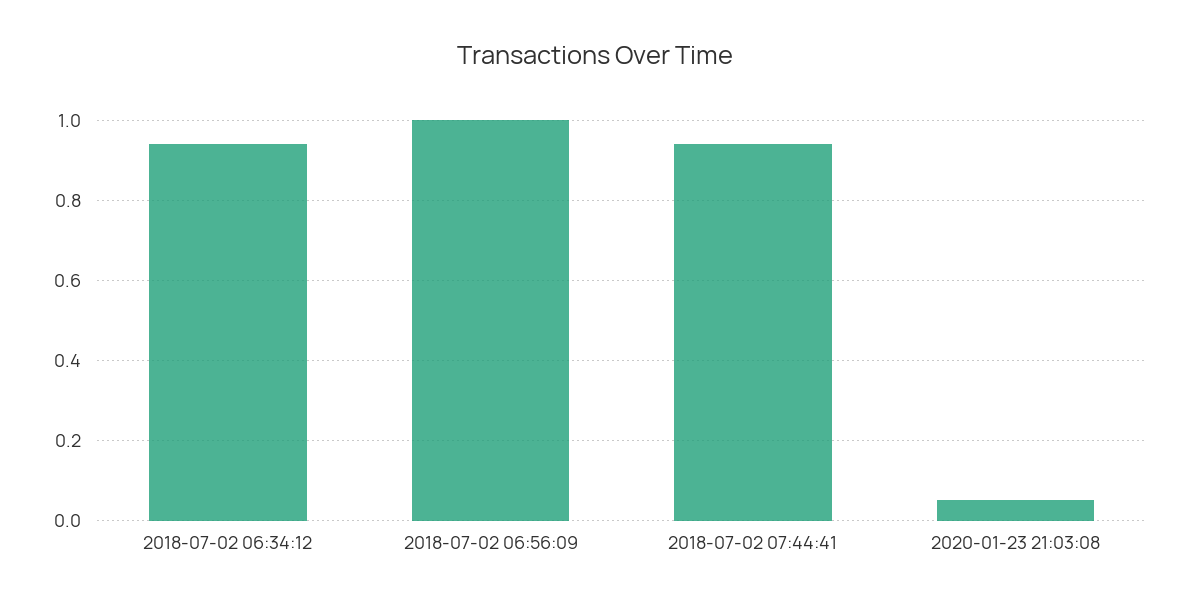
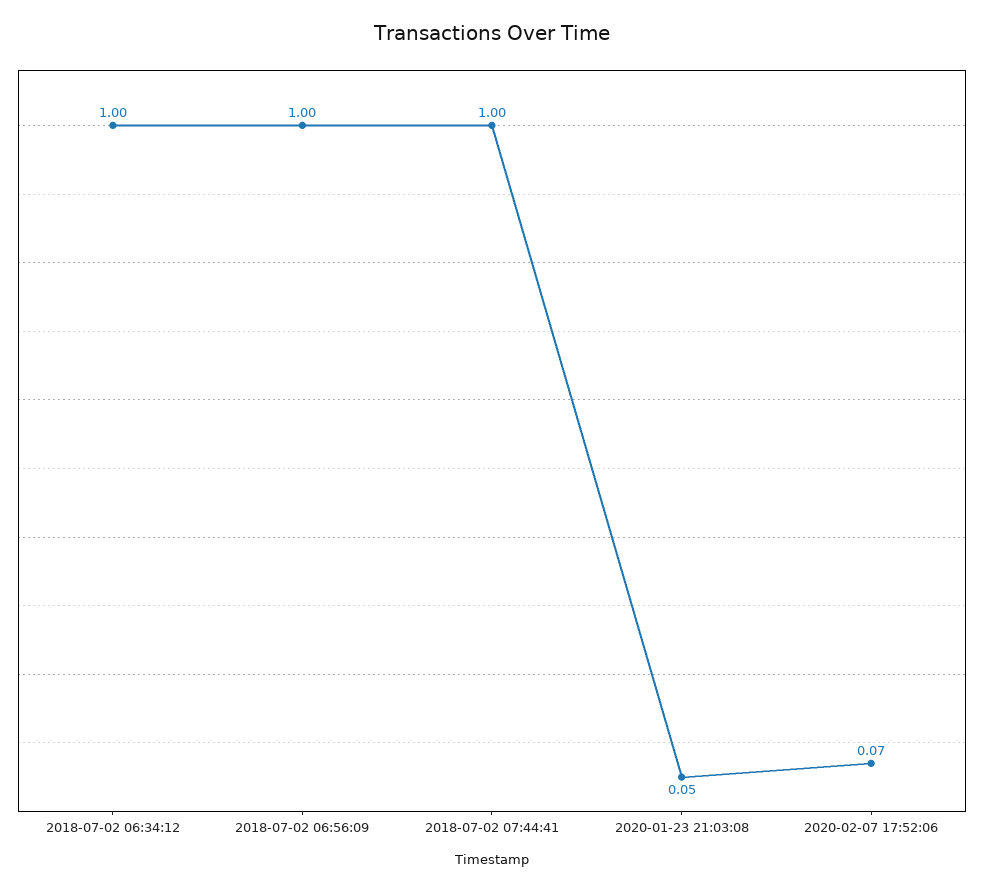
2018-07-02 06:34:12: 0.94 -> 1
2018-07-02 07:44:41: 0.94 -> 1
2020-02-07 17:52:06: none -> 0.07

